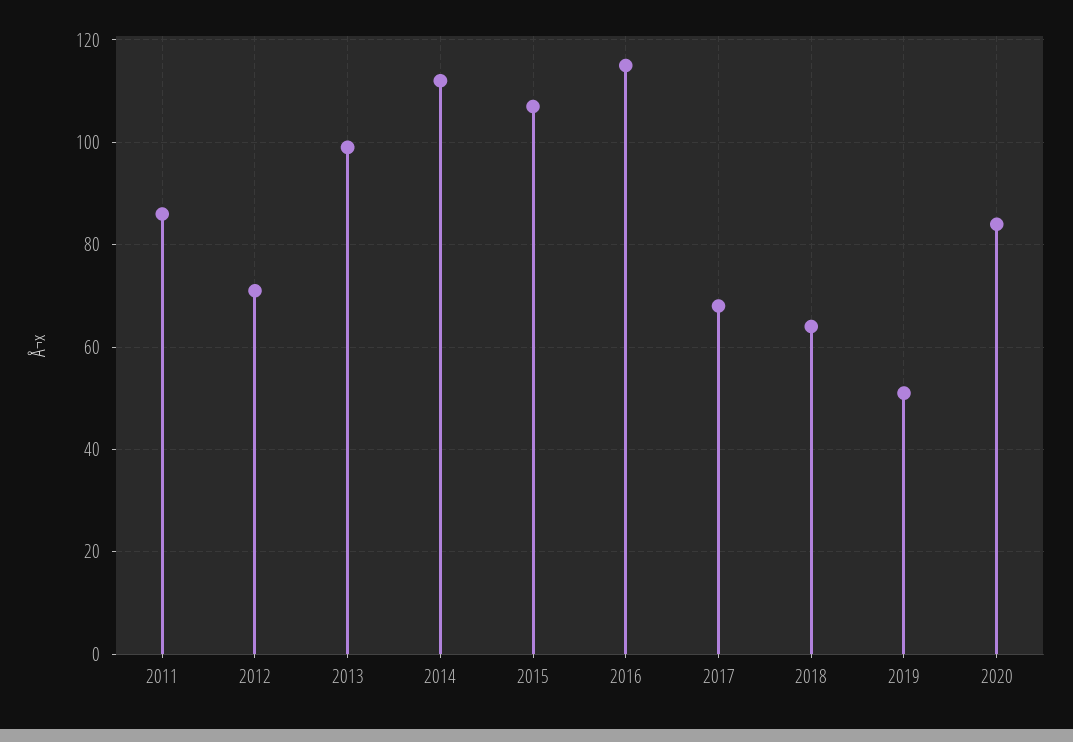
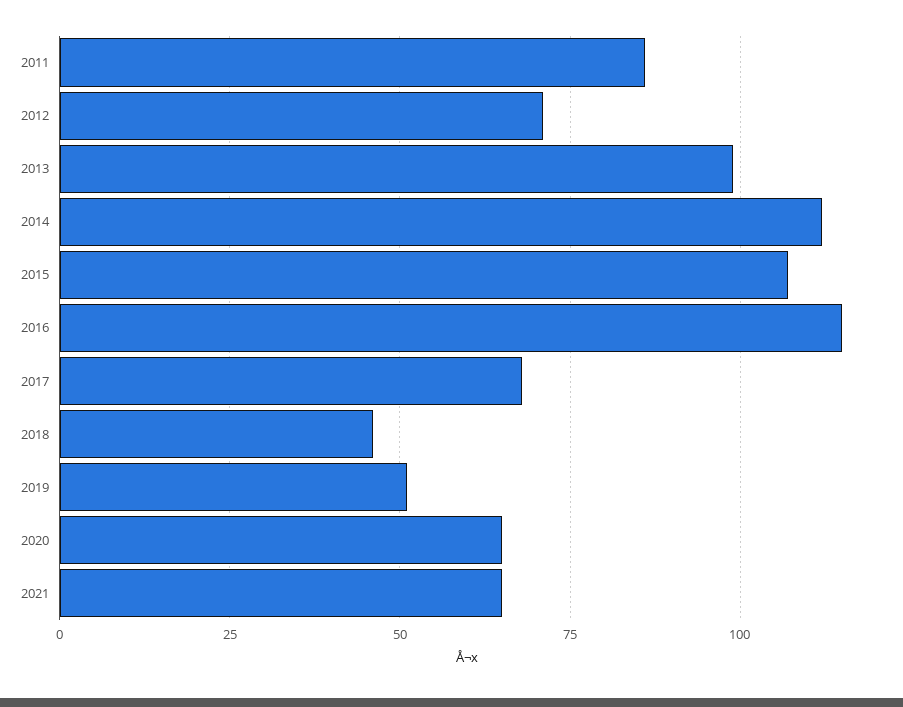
2018: 65 -> 45
2020: 85 -> 65
2021: none -> 65

